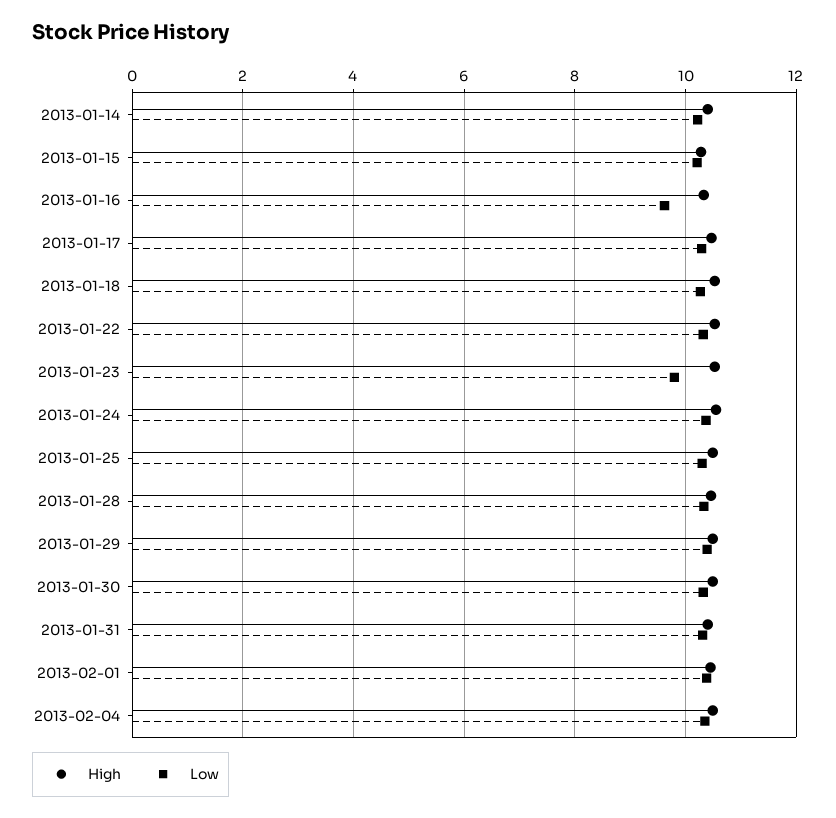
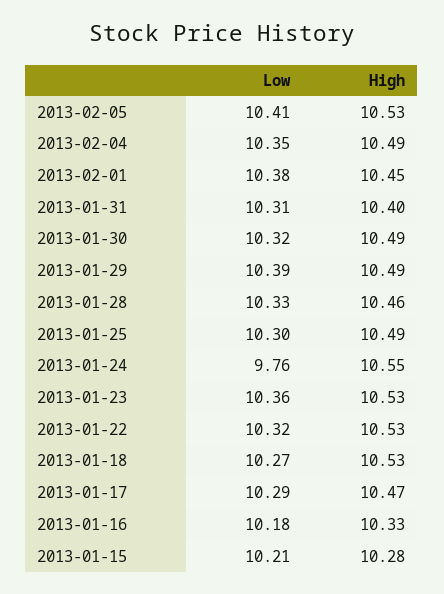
High, 2013-01-14: 10.4 -> none
Low, 2013-01-14: 10.2 -> none
Low, 2013-01-16: 9.6 -> 10.18
Low, 2013-01-23: 9.8 -> 10.36
Low, 2013-01-24: 10.4 -> 9.76
Low, 2013-02-05: none -> 10.41
High, 2013-02-05: none -> 10.53

